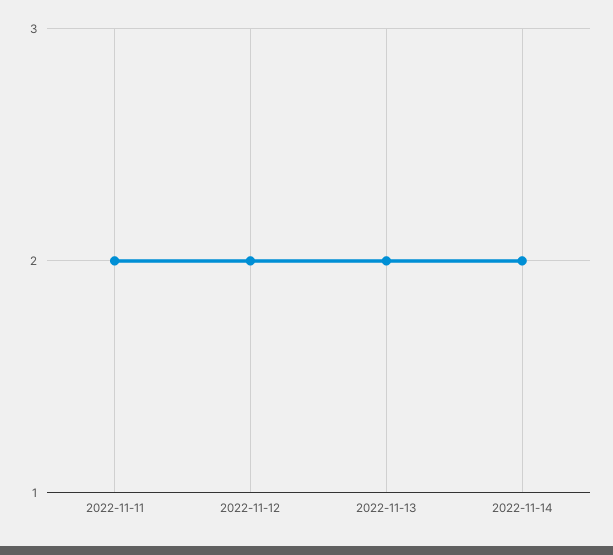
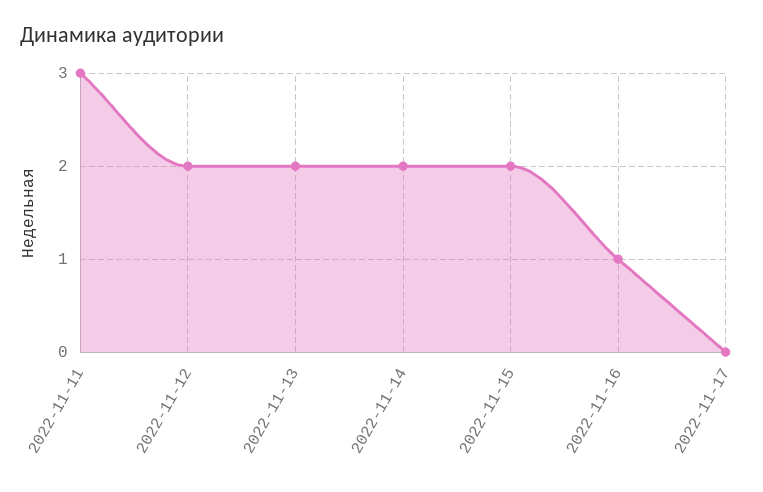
2022-11-11: 2 -> 3
2022-11-15: none -> 2
2022-11-16: none -> 1
2022-11-17: none -> 0

